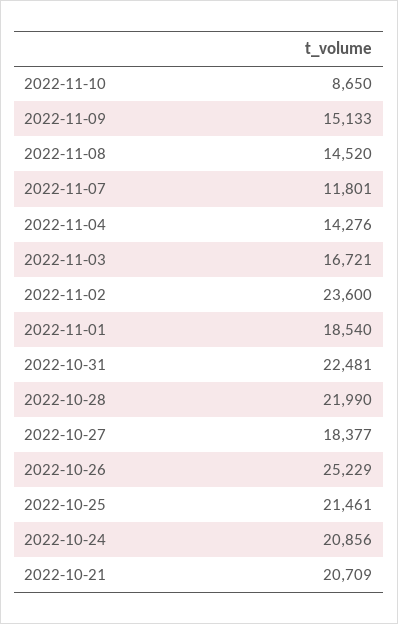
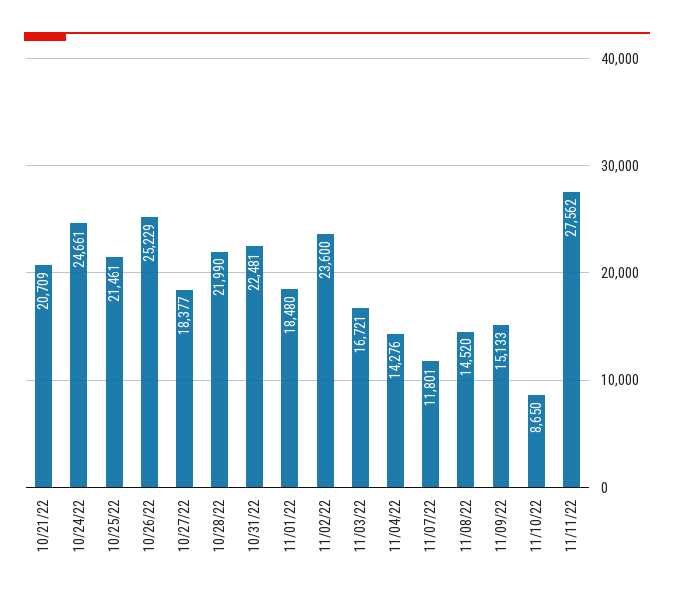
2022-11-01: 18540 -> 18480
2022-10-24: 20856 -> 24661
11/11/22: none -> 27562

